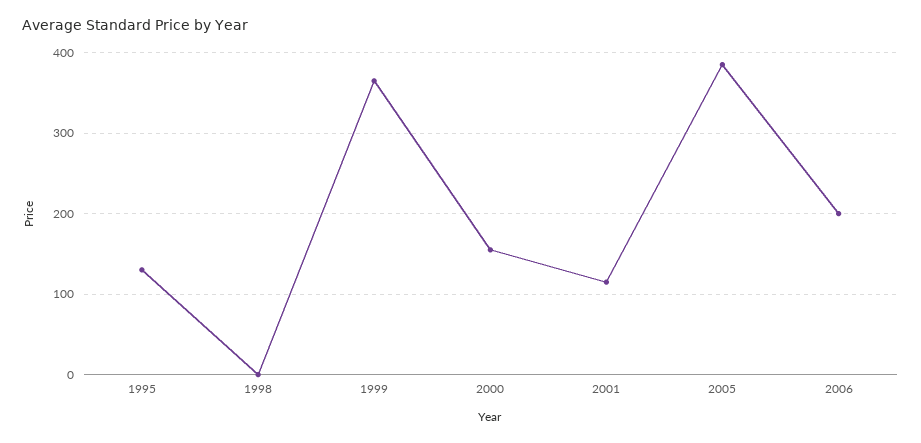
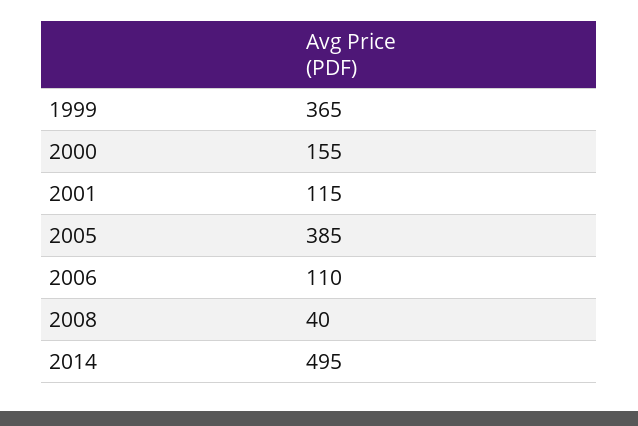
1995: 130 -> none
1998: 0 -> none
2006: 200 -> 110
2008: none -> 40
2014: none -> 495

